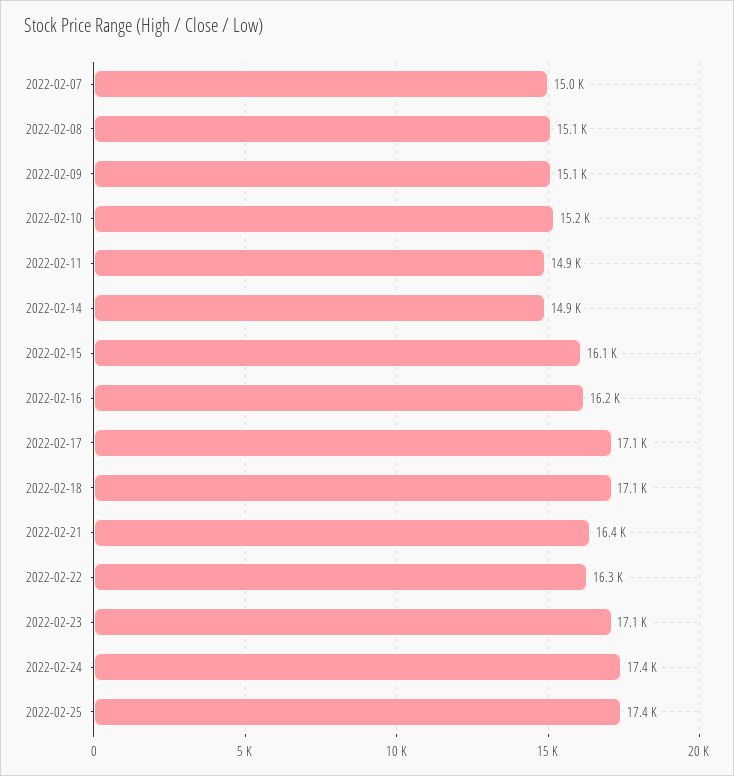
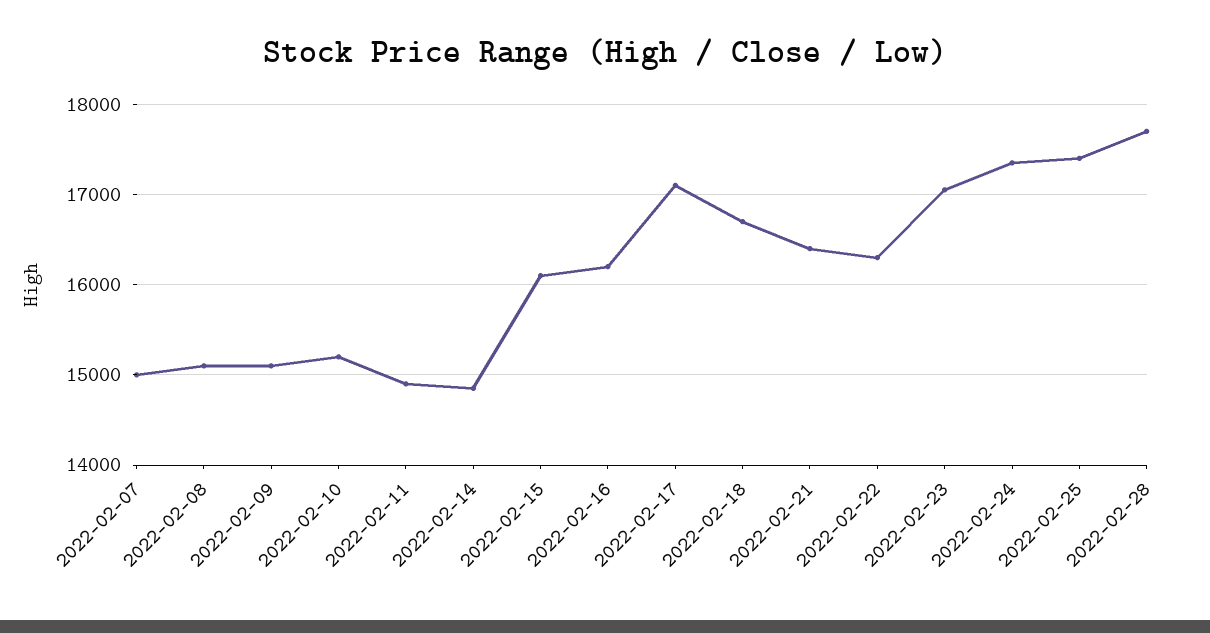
2022-02-18: 17100 -> 16700
2022-02-28: none -> 17700

